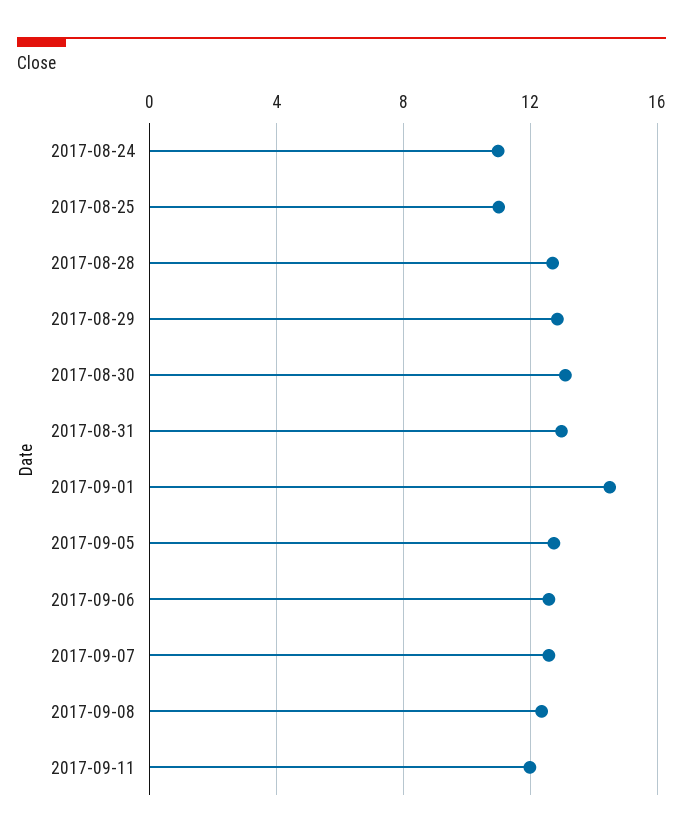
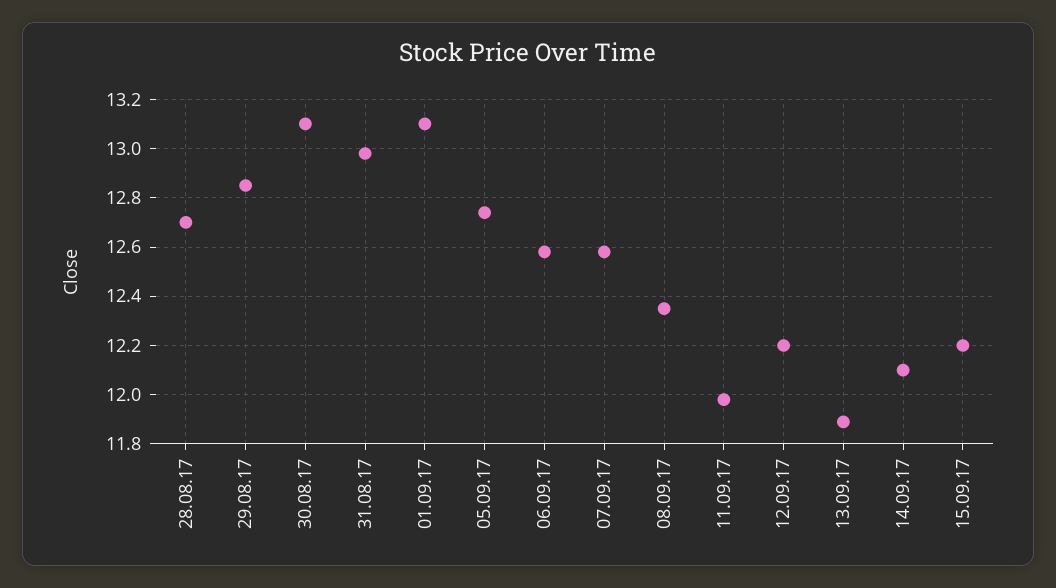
2017-08-24: 11 -> none
2017-08-25: 11 -> none
2017-09-01: 14.5 -> 13.1
12.09.17: none -> 12.2
13.09.17: none -> 11.9
14.09.17: none -> 12.1
15.09.17: none -> 12.2

